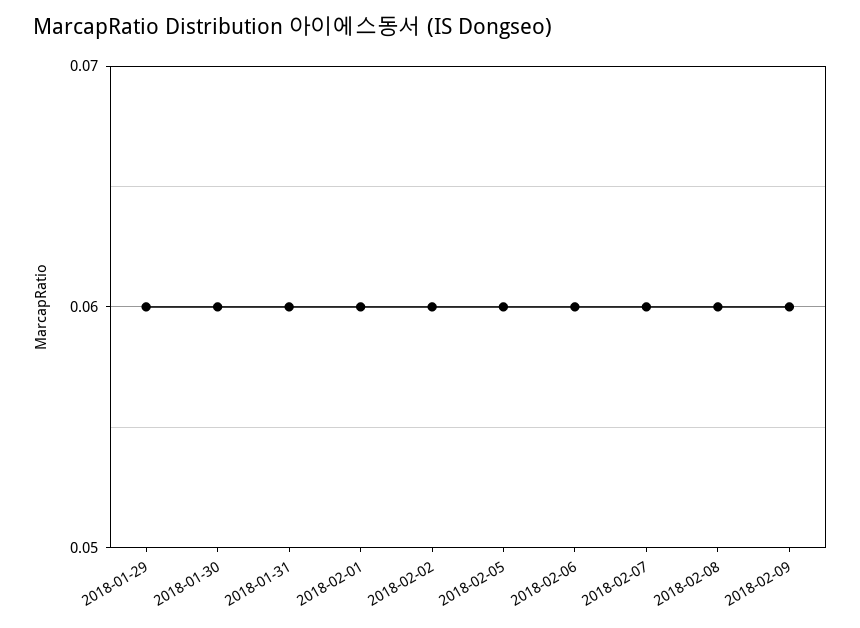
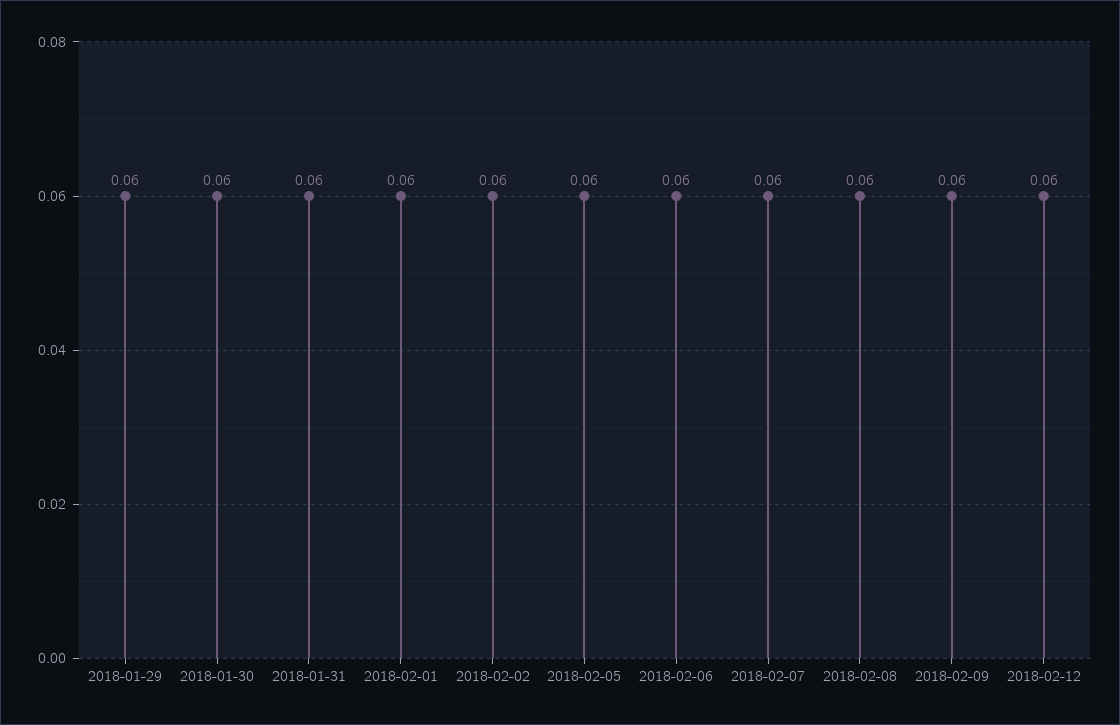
2018-02-12: none -> 0.06

